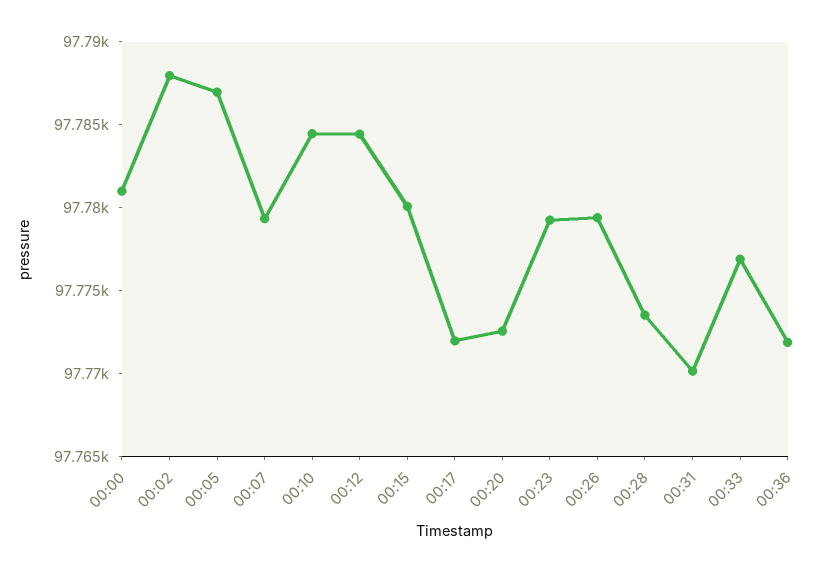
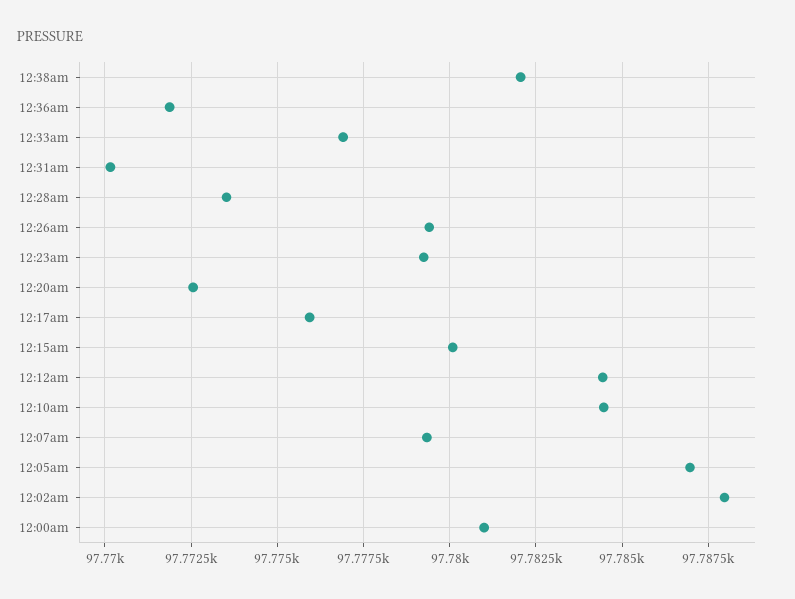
00:17: 97772 -> 97776
12:38am: none -> 97782

